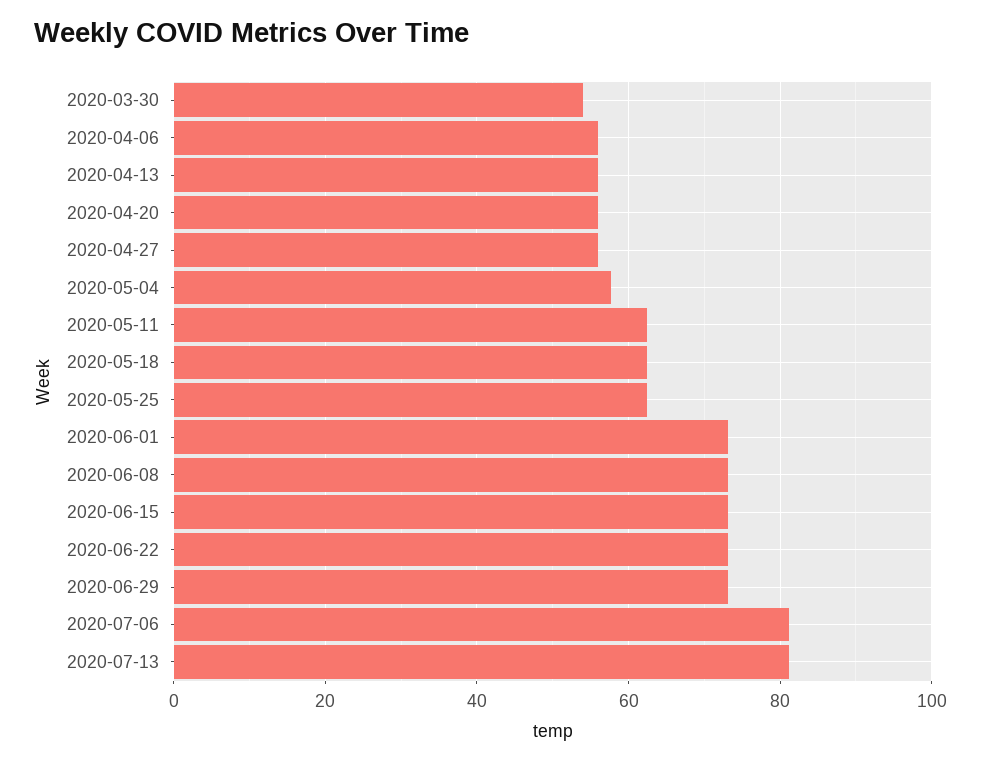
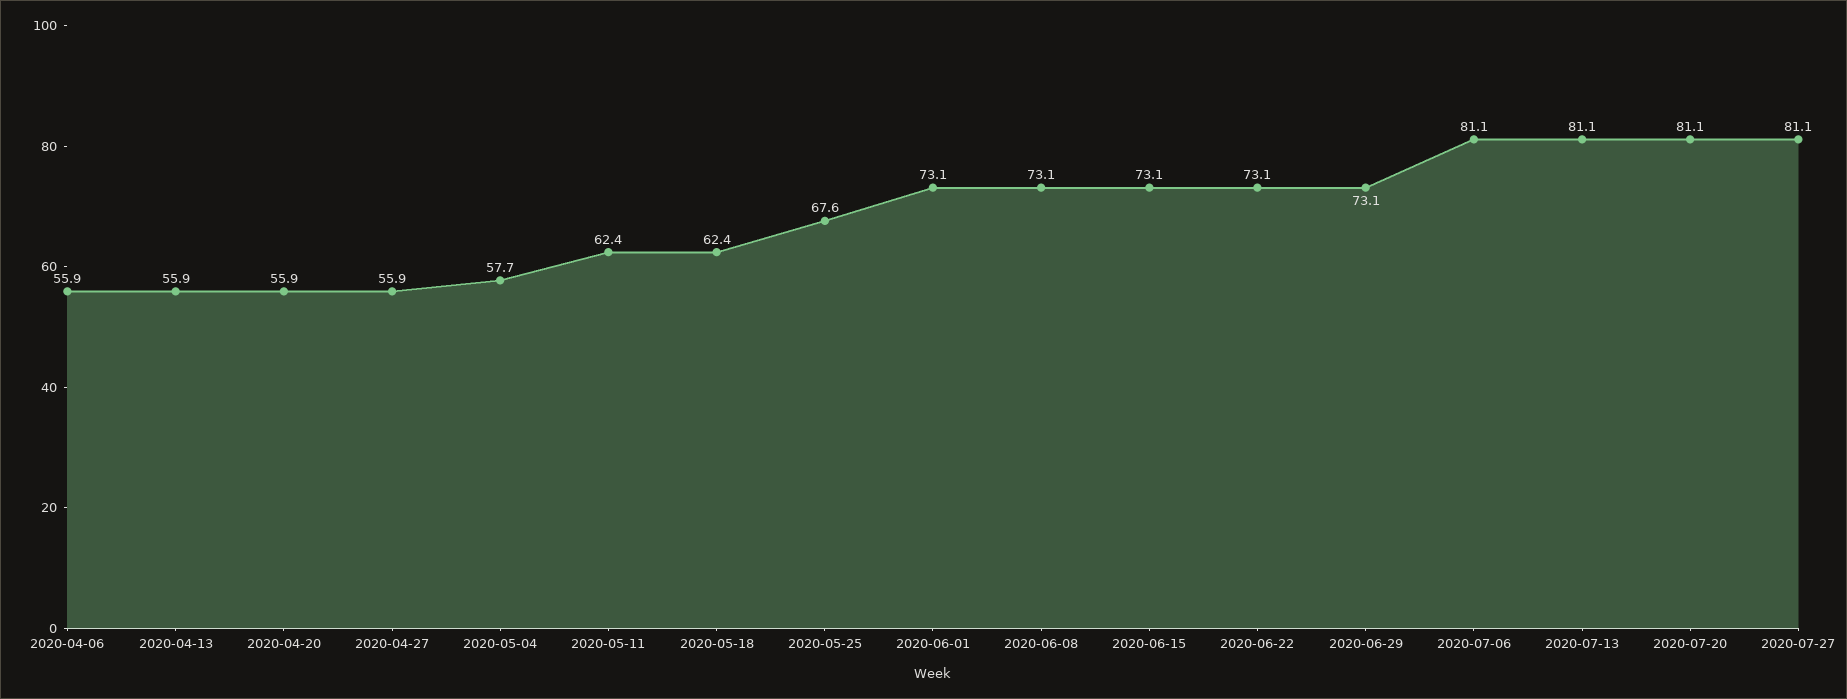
2020-03-30: 54 -> none
2020-05-25: 62 -> 67.6
2020-07-20: none -> 81.1
2020-07-27: none -> 81.1

